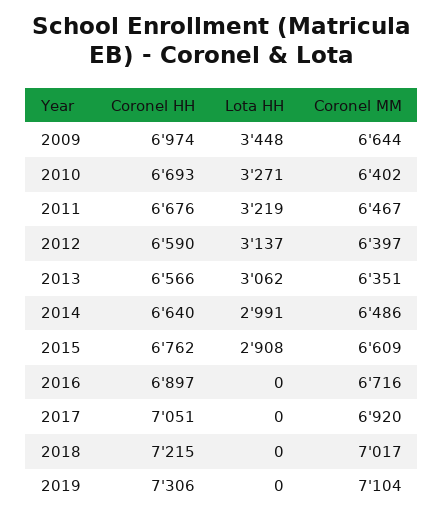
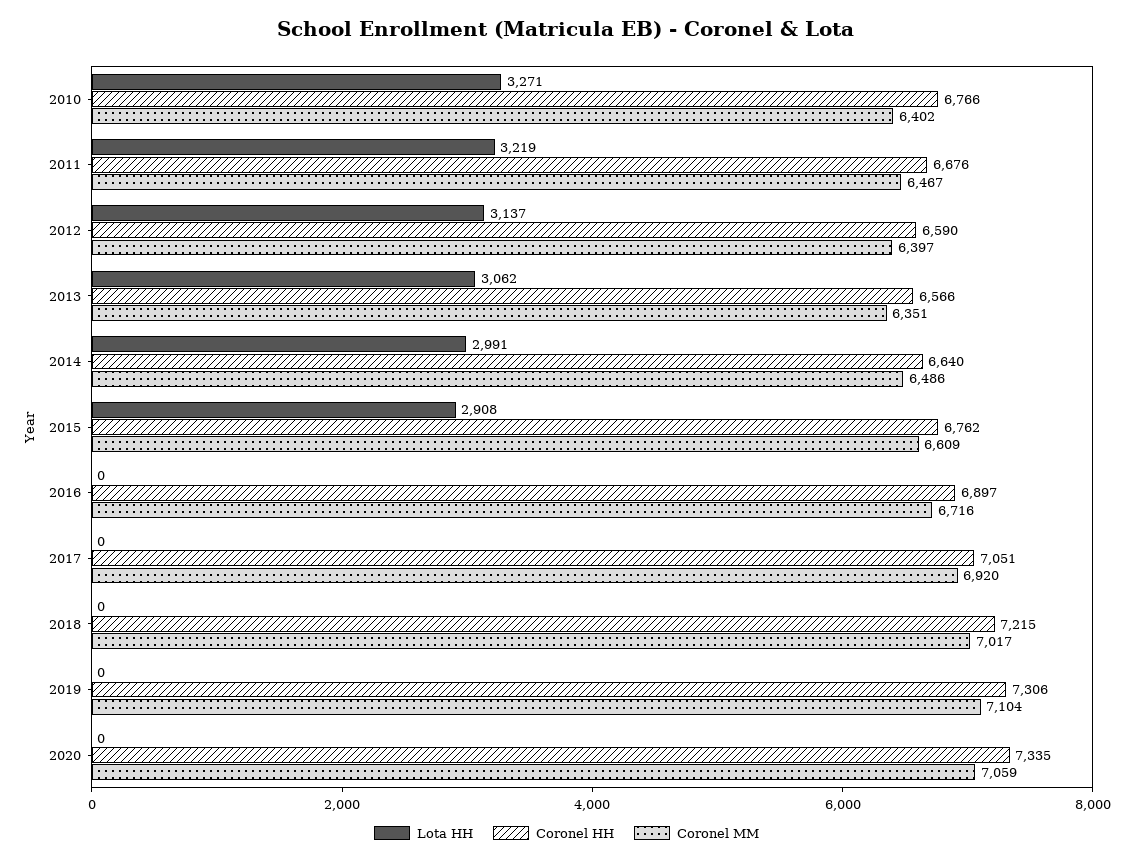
Coronel HH, 2009: 6974 -> none
Lota HH, 2009: 3448 -> none
Coronel MM, 2009: 6644 -> none
Coronel HH, 2010: 6693 -> 6766
Lota HH, 2020: none -> 0
Coronel HH, 2020: none -> 7335
Coronel MM, 2020: none -> 7059

